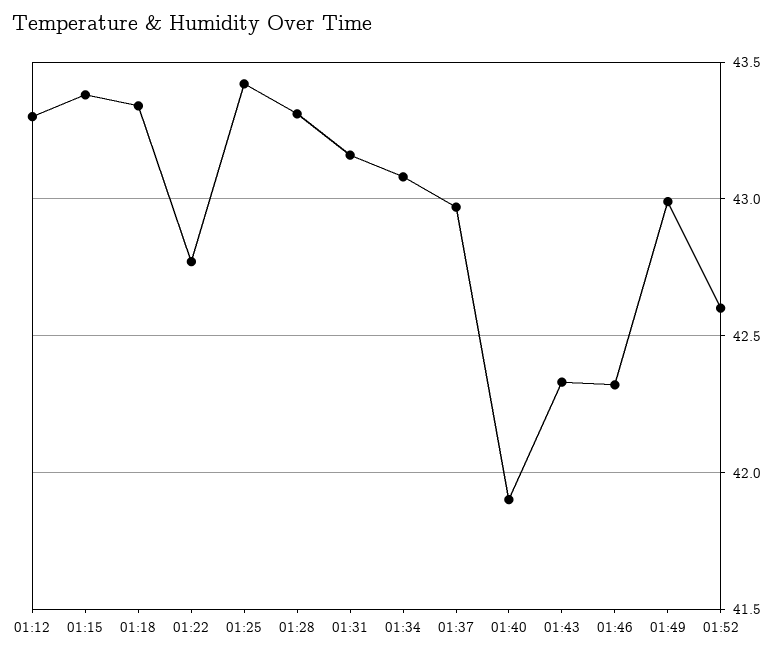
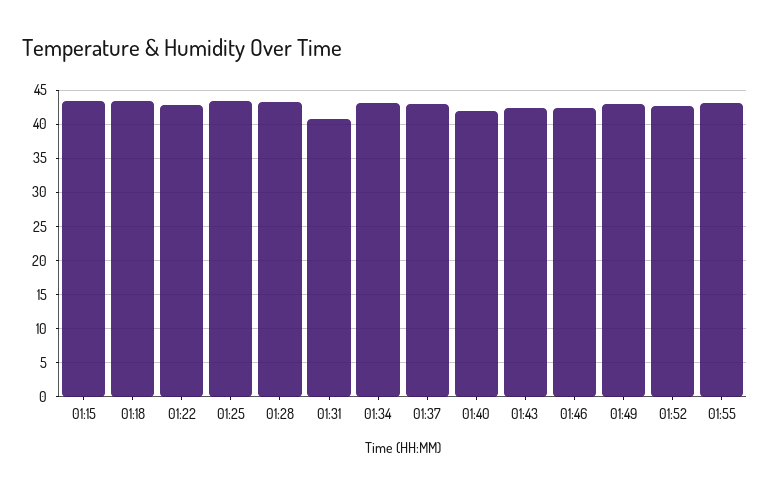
01:12: 43.3 -> none
01:31: 43.15 -> 41
01:55: none -> 43

